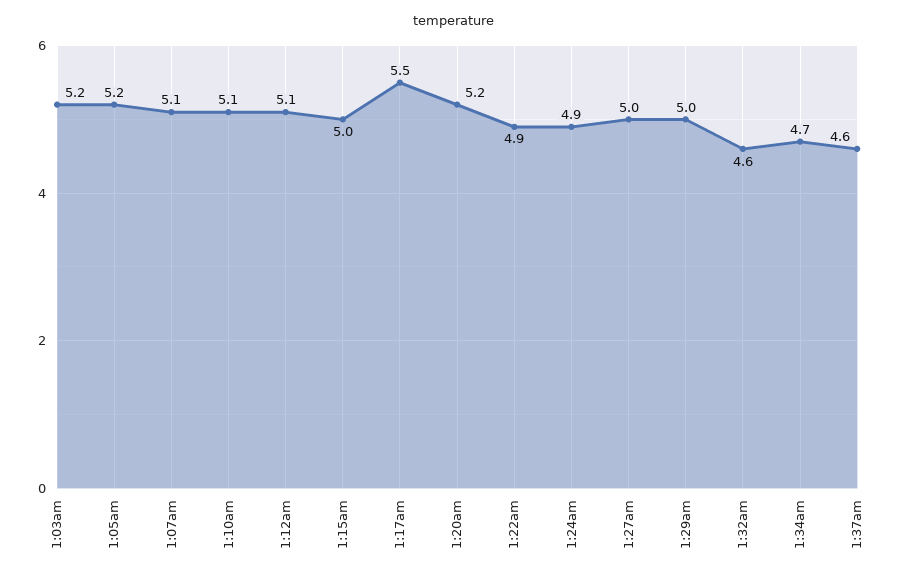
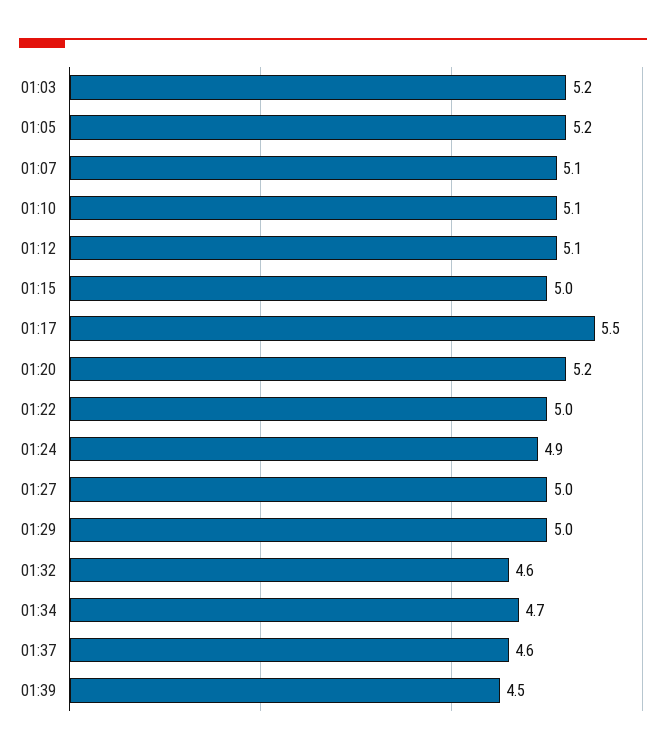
1:22am: 4.9 -> 5
01:39: none -> 4.5

